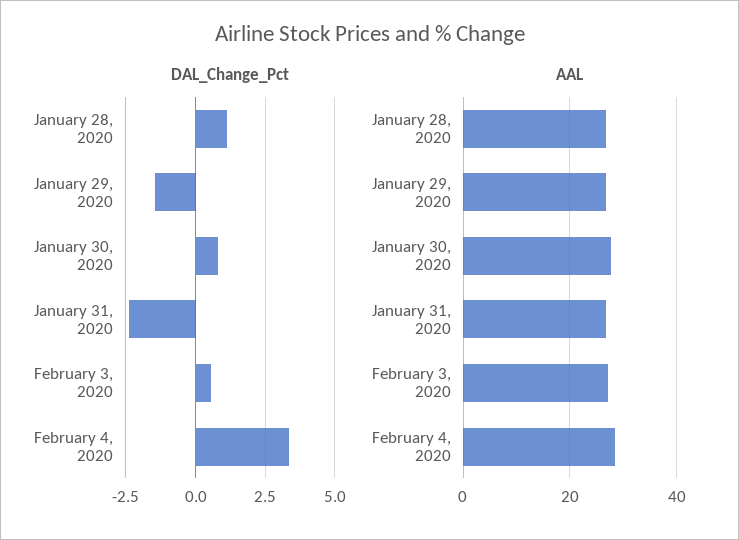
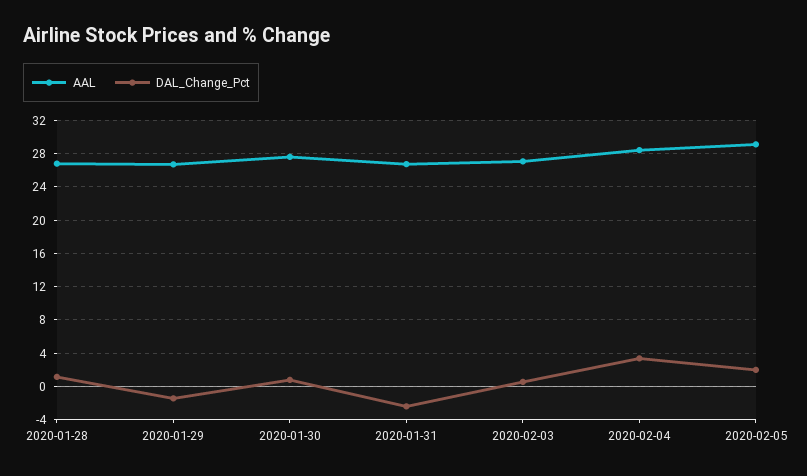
AAL, 2020-02-05: none -> 29
DAL_Change_Pct, 2020-02-05: none -> 2

